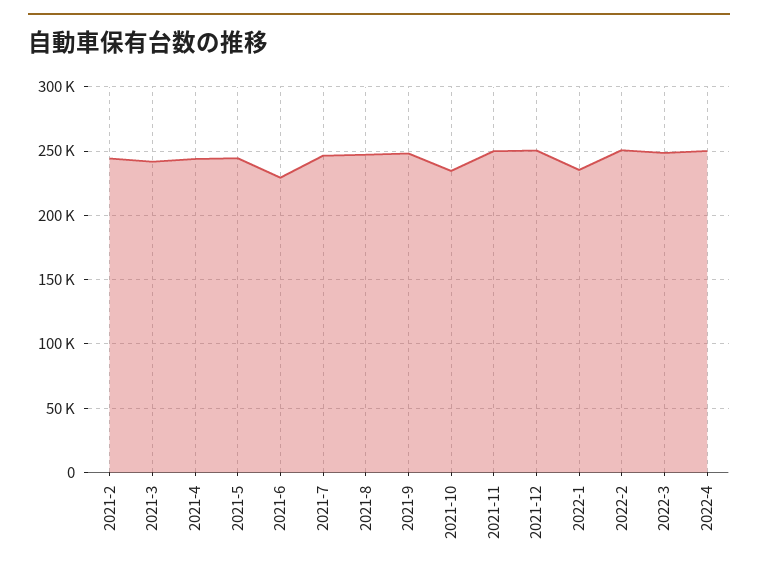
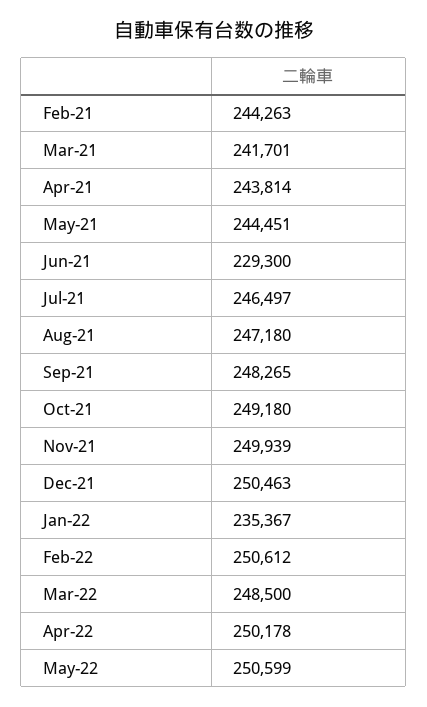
2021-10: 235000 -> 249180
May-22: none -> 250599

